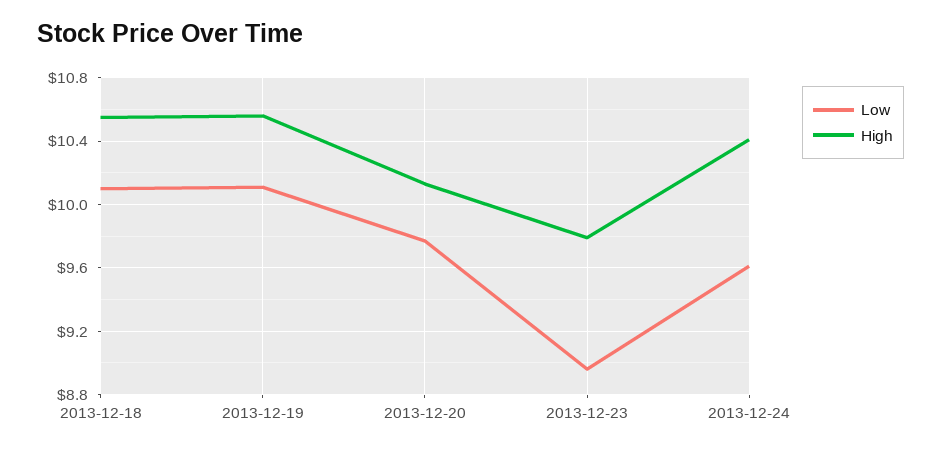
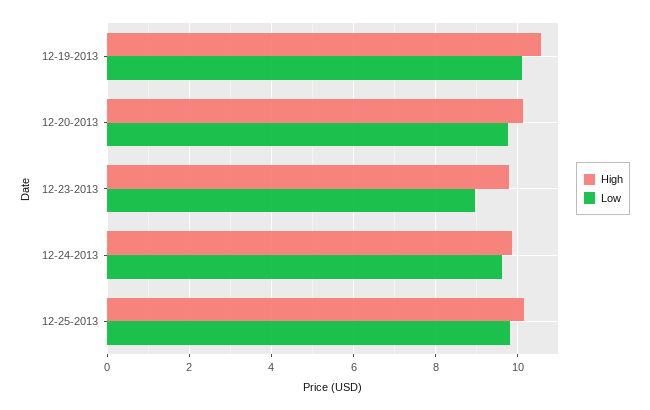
Low, 2013-12-18: 10.1 -> none
High, 2013-12-18: 10.55 -> none
High, 2013-12-24: 10.4 -> 9.8
High, 12-25-2013: none -> 10.2
Low, 12-25-2013: none -> 9.8

